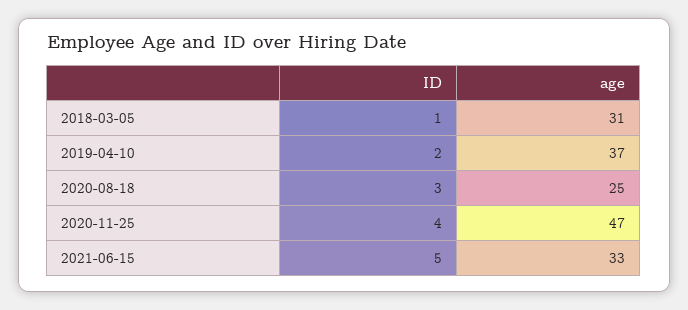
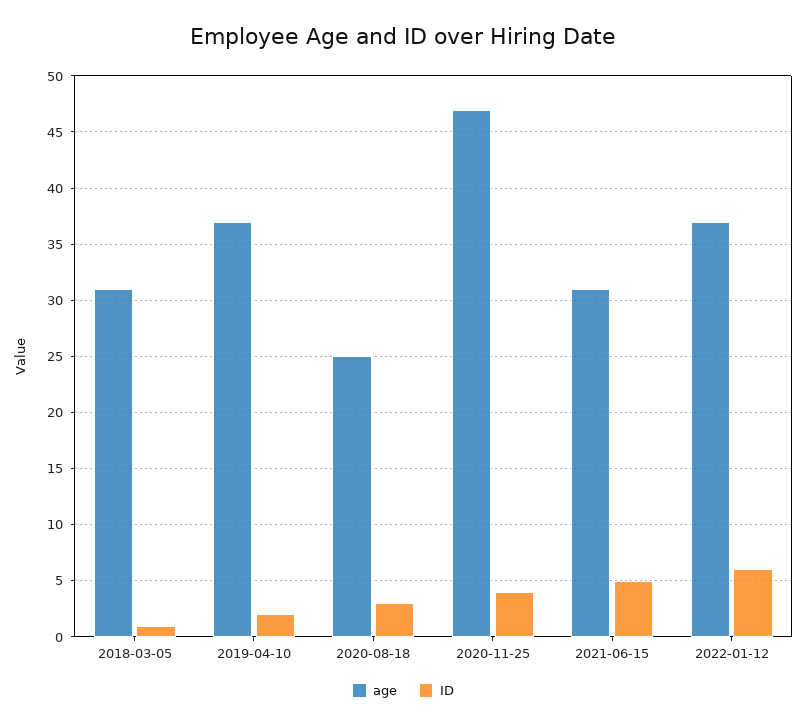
age, 2021-06-15: 33 -> 31
age, 2022-01-12: none -> 37
ID, 2022-01-12: none -> 6

